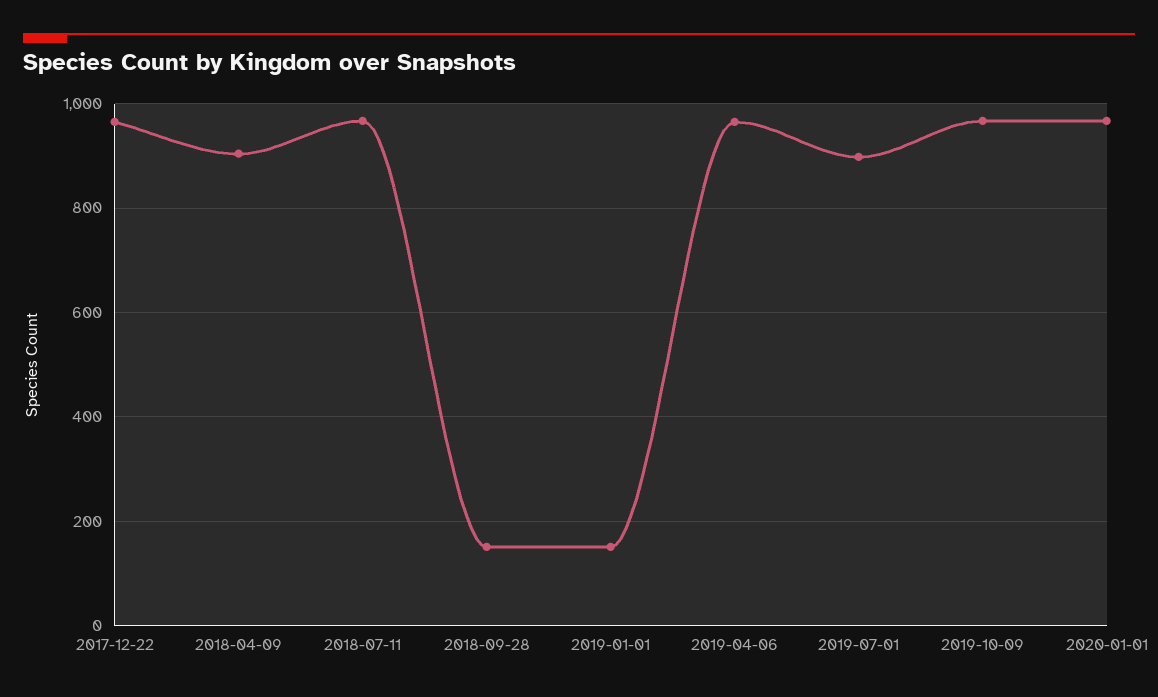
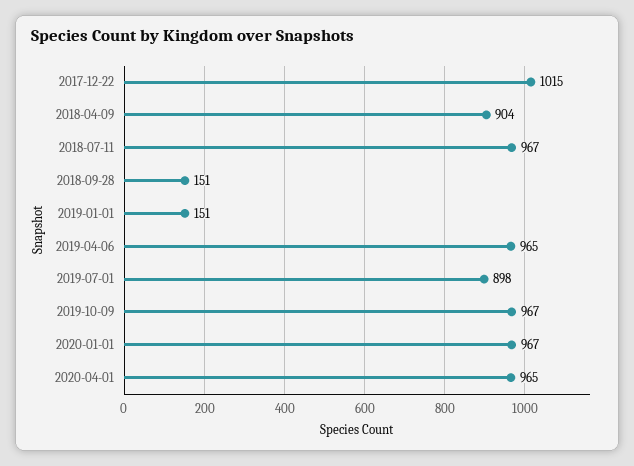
2017-12-22: 960 -> 1015
2020-04-01: none -> 965

